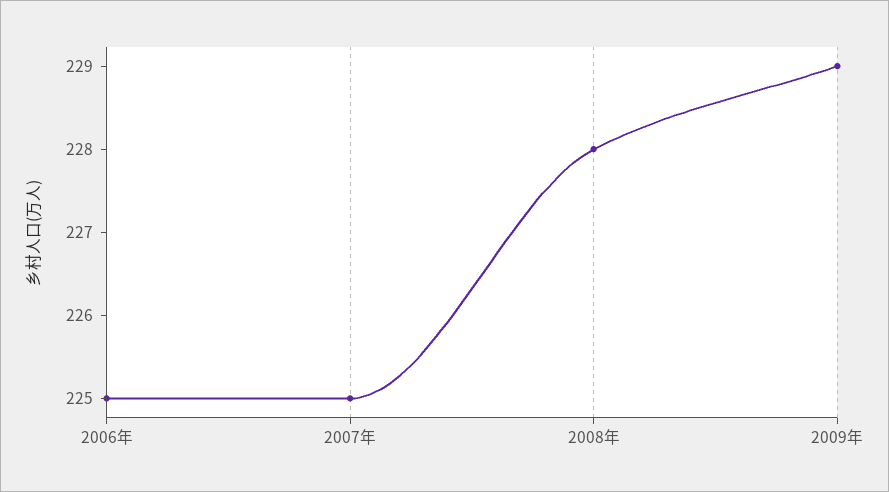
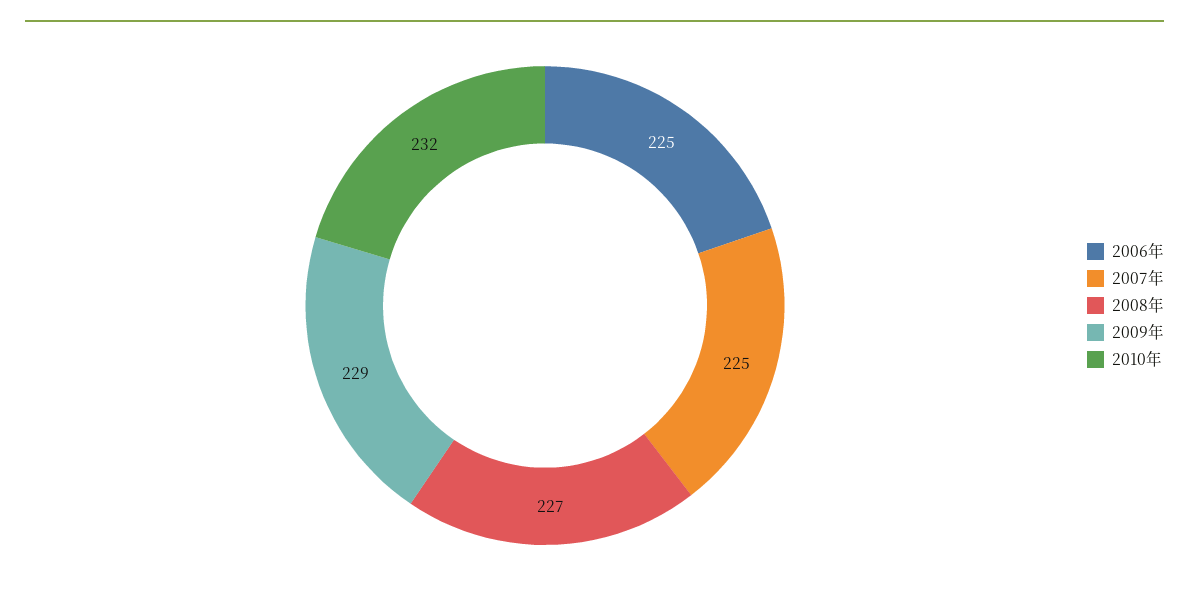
2008年: 228 -> 227
2010年: none -> 232

